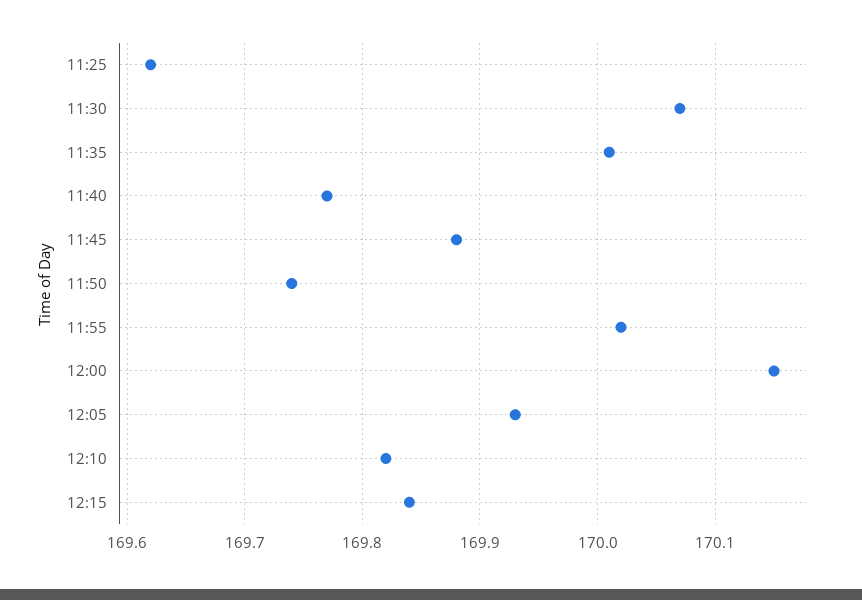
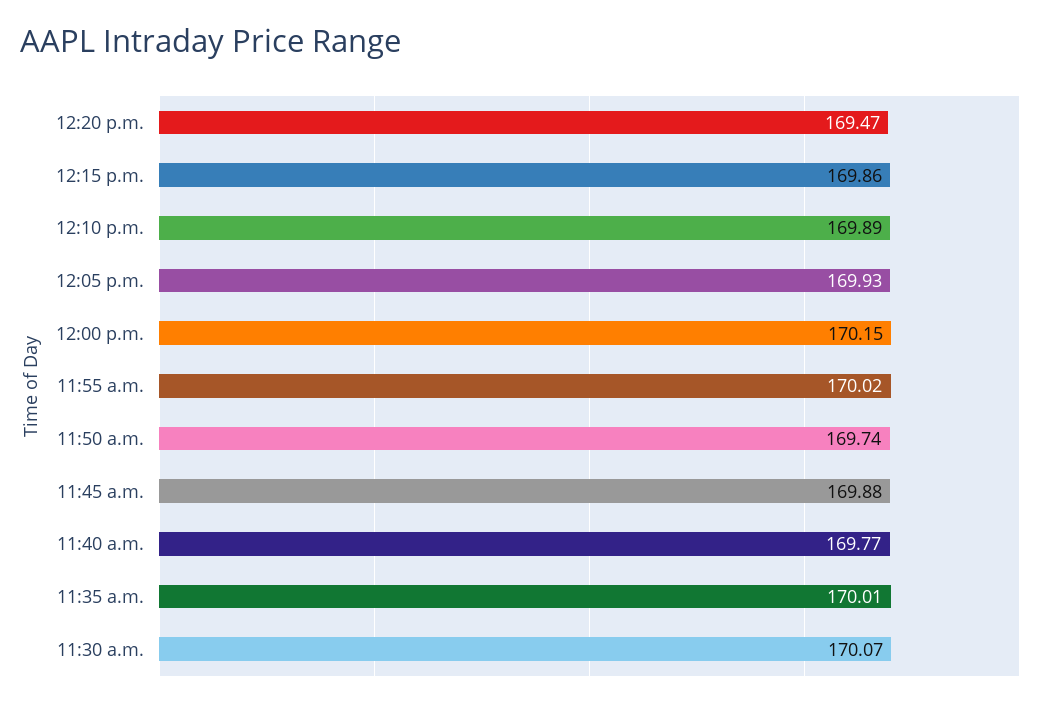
11:25: 169.62 -> none
12:10: 169.82 -> 169.89
12:15: 169.84 -> 169.86
12:20 p.m.: none -> 169.47

